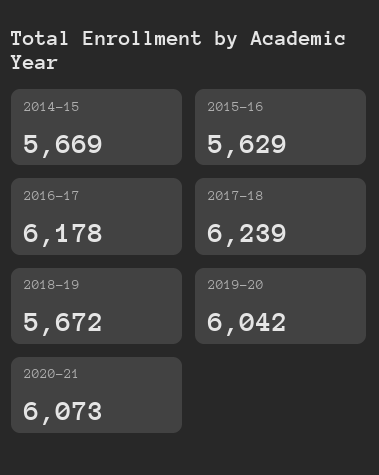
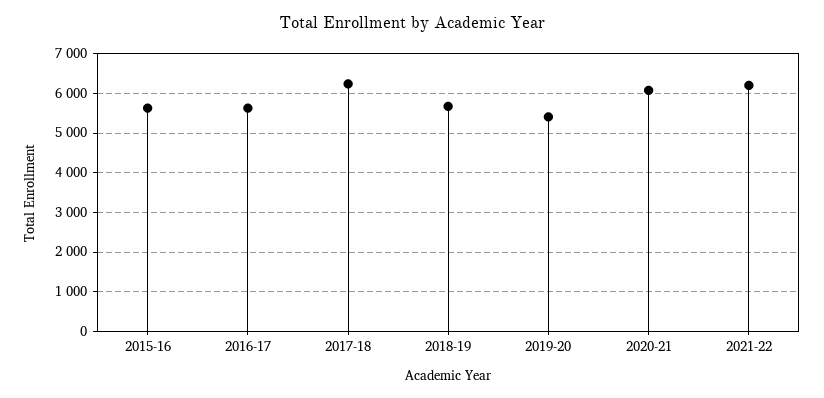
2014-15: 5669 -> none
2016-17: 6178 -> 5600
2019-20: 6042 -> 5400
2021-22: none -> 6200

